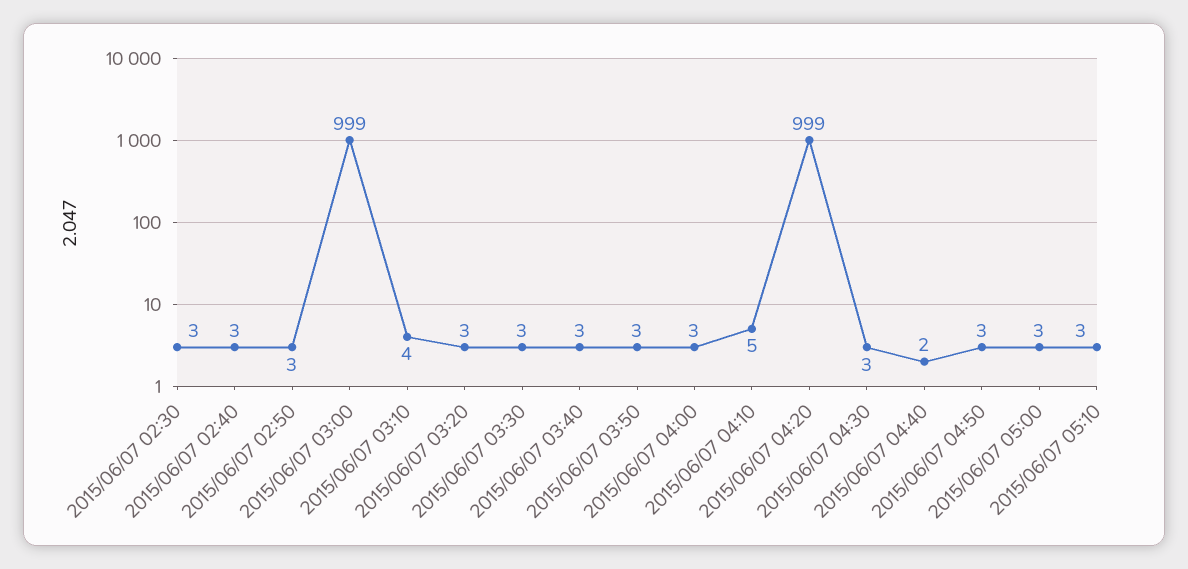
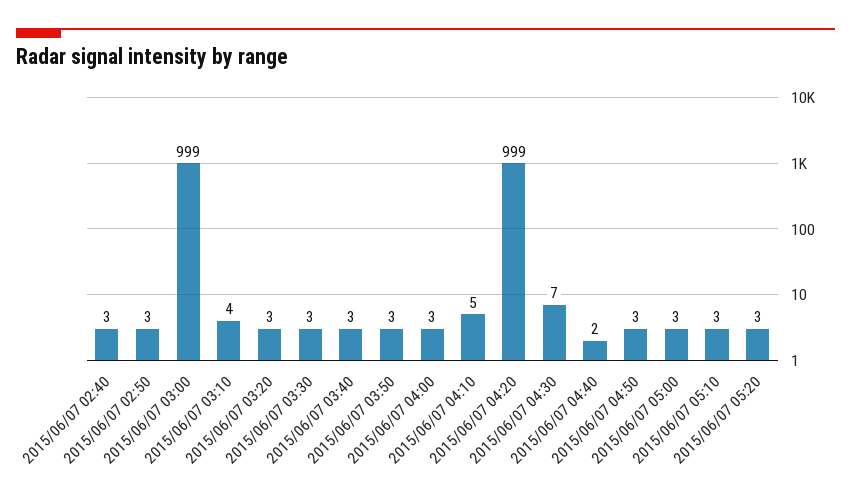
2015/06/07 02:30: 3 -> none
2015/06/07 04:30: 3 -> 7
2015/06/07 05:20: none -> 3

